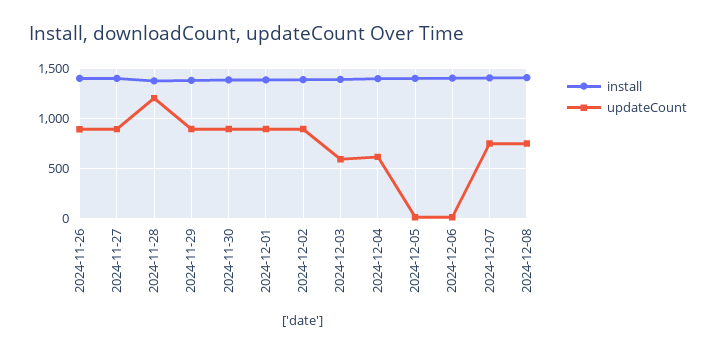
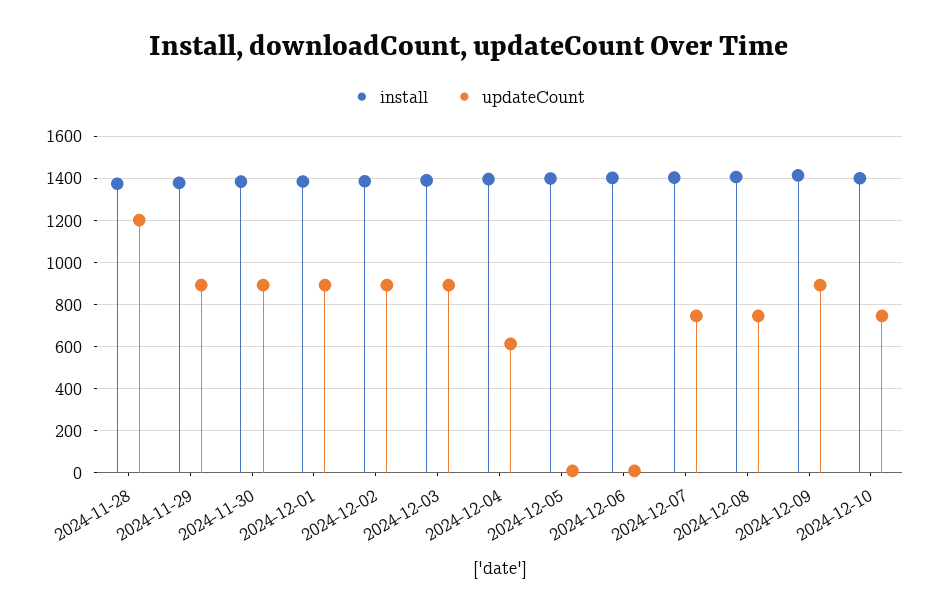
install, 2024-11-26: 1400 -> none
updateCount, 2024-11-26: 900 -> none
install, 2024-11-27: 1400 -> none
updateCount, 2024-11-27: 900 -> none
updateCount, 2024-12-03: 600 -> 900
install, 2024-12-09: none -> 1400
updateCount, 2024-12-09: none -> 900
install, 2024-12-10: none -> 1400
updateCount, 2024-12-10: none -> 750

